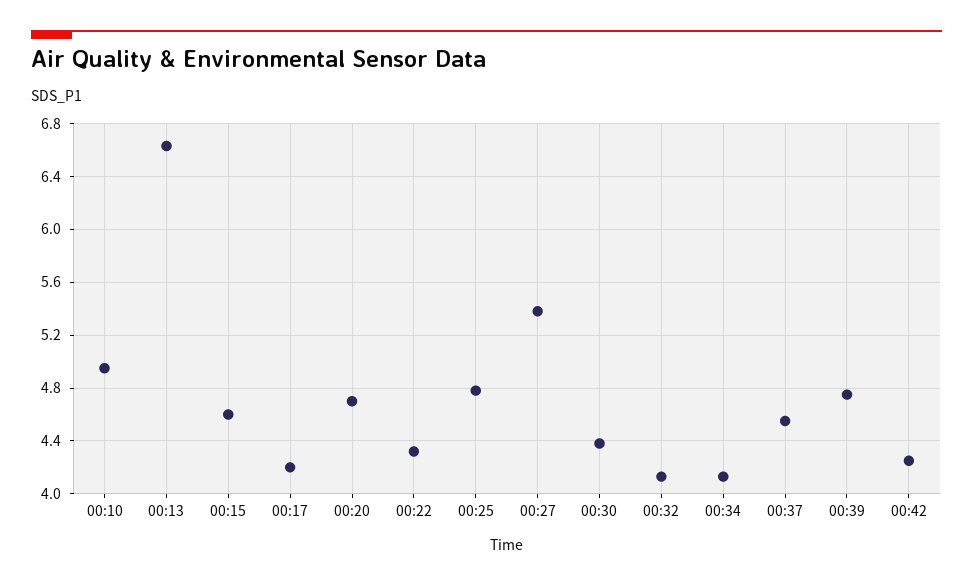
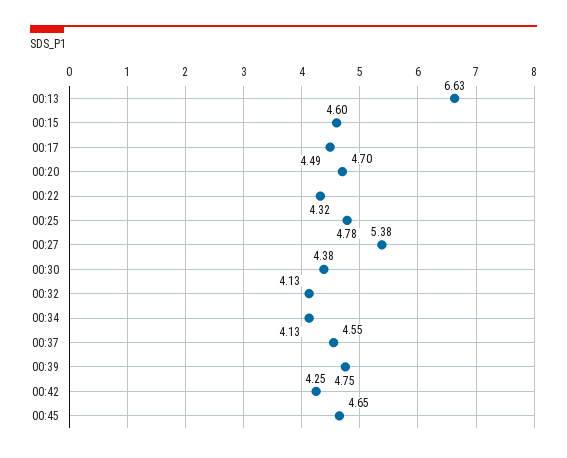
00:10: 4.95 -> none
00:17: 4.2 -> 4.49
00:45: none -> 4.65

